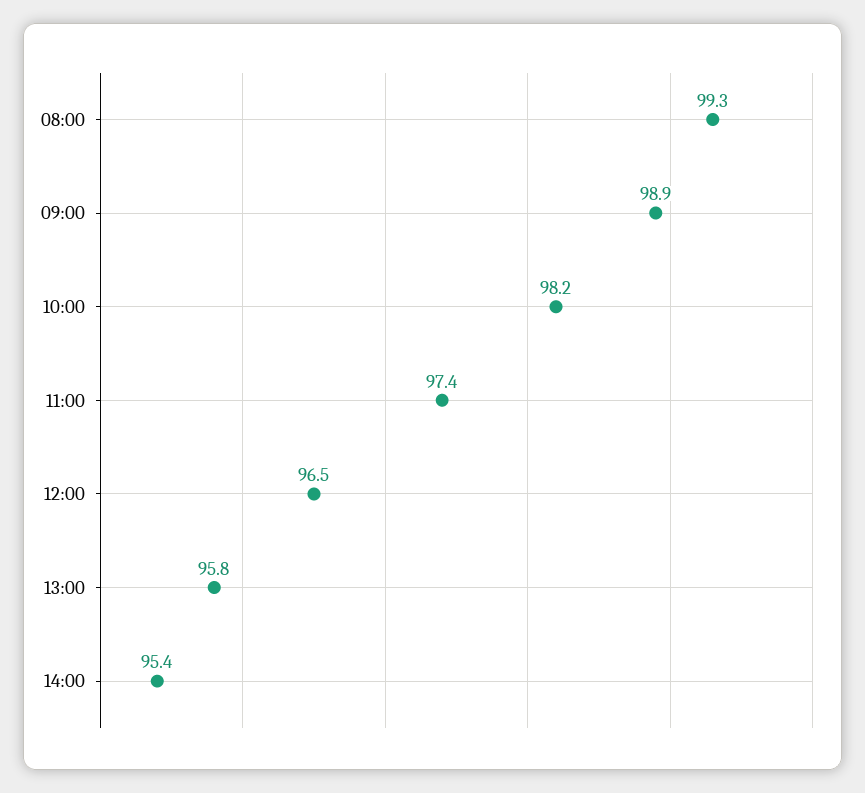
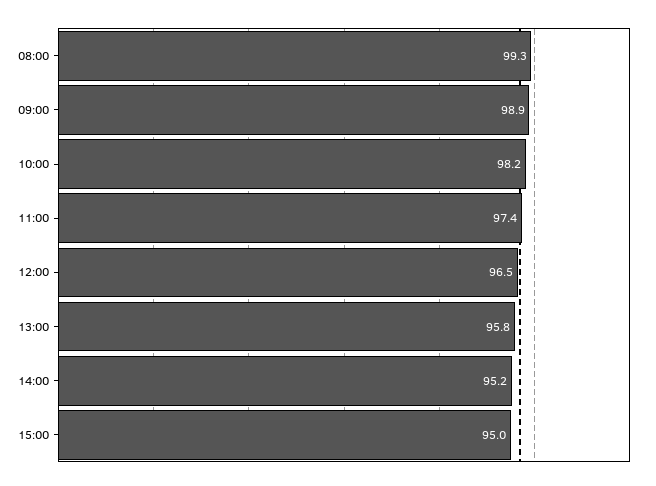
14:00: 95.4 -> 95.2
15:00: none -> 95

